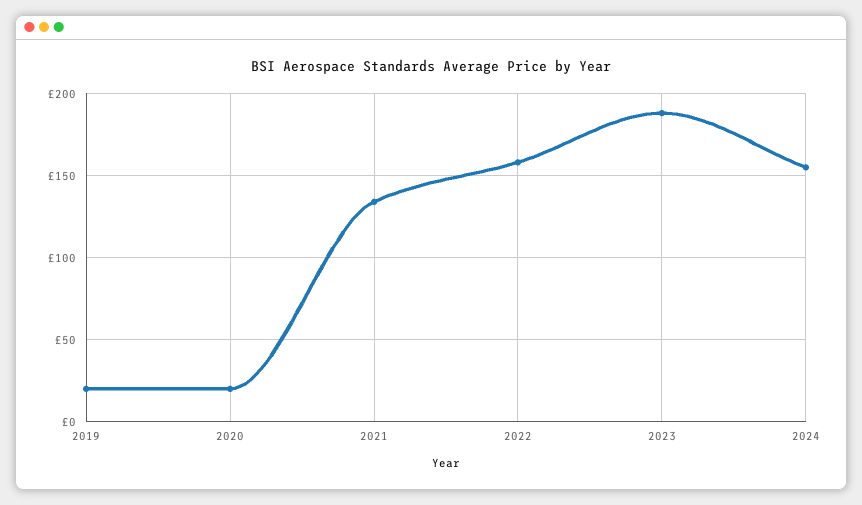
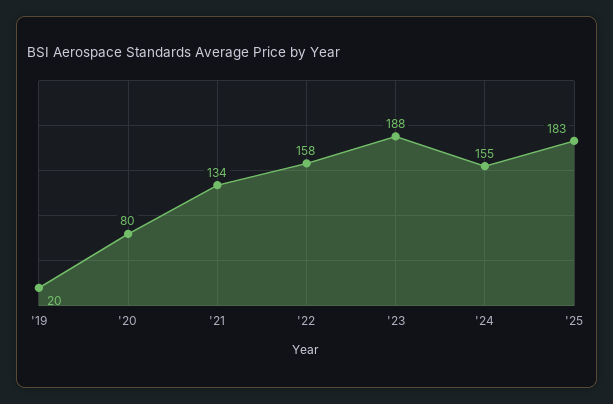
2020: 20 -> 80
'25: none -> 183

